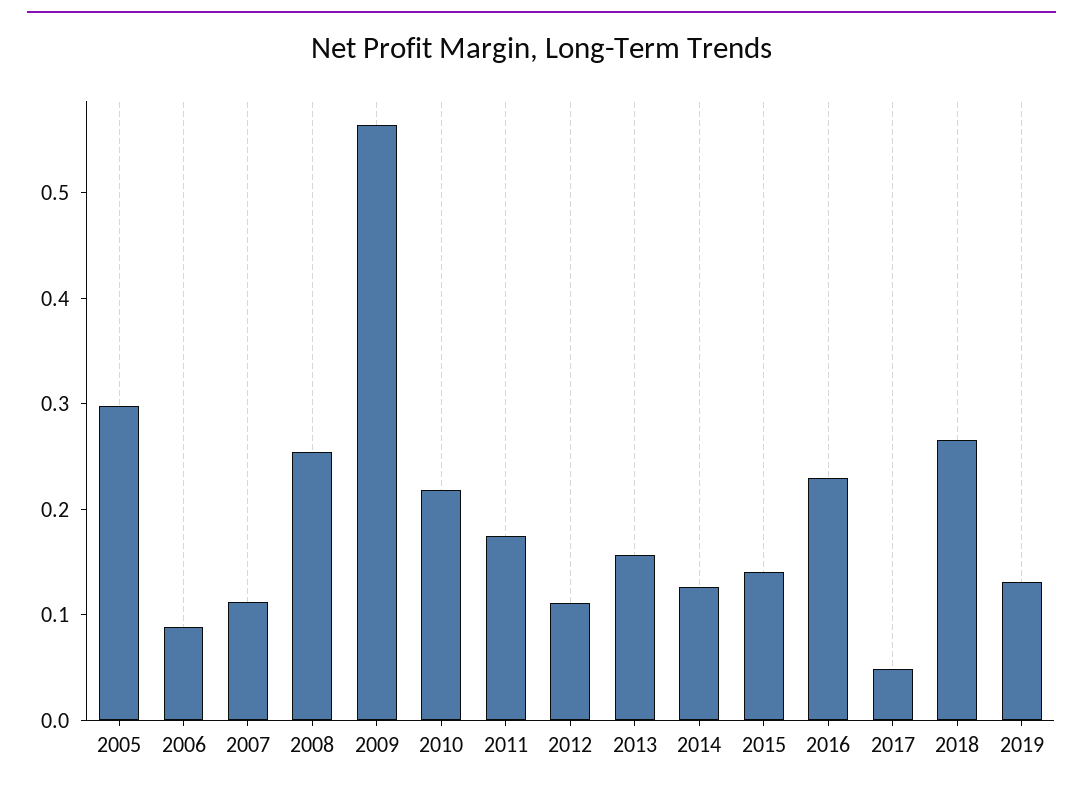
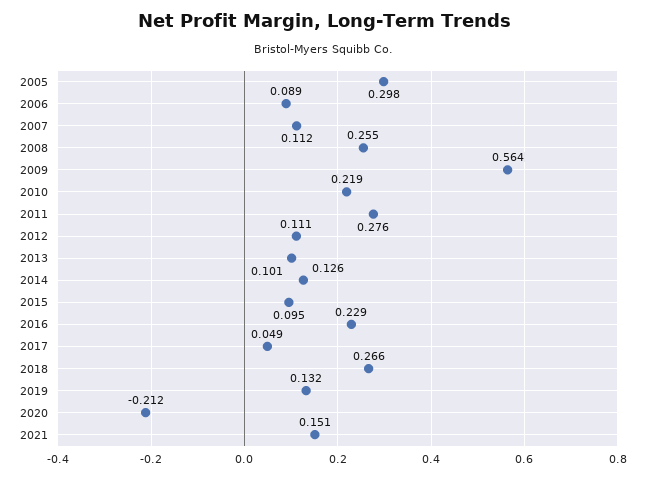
2011: 0.18 -> 0.276
2013: 0.16 -> 0.101
2015: 0.14 -> 0.095
2020: none -> -0.212
2021: none -> 0.151

